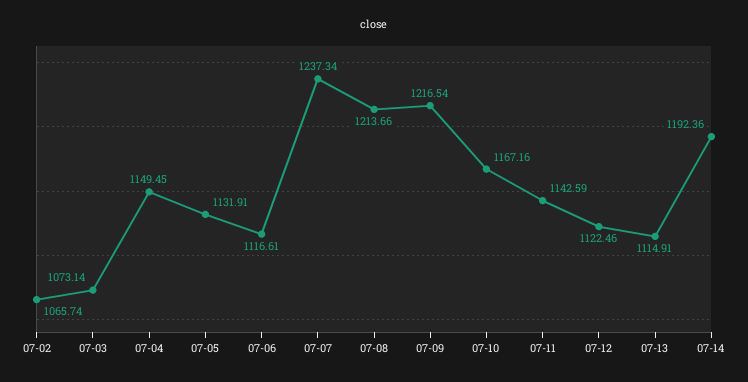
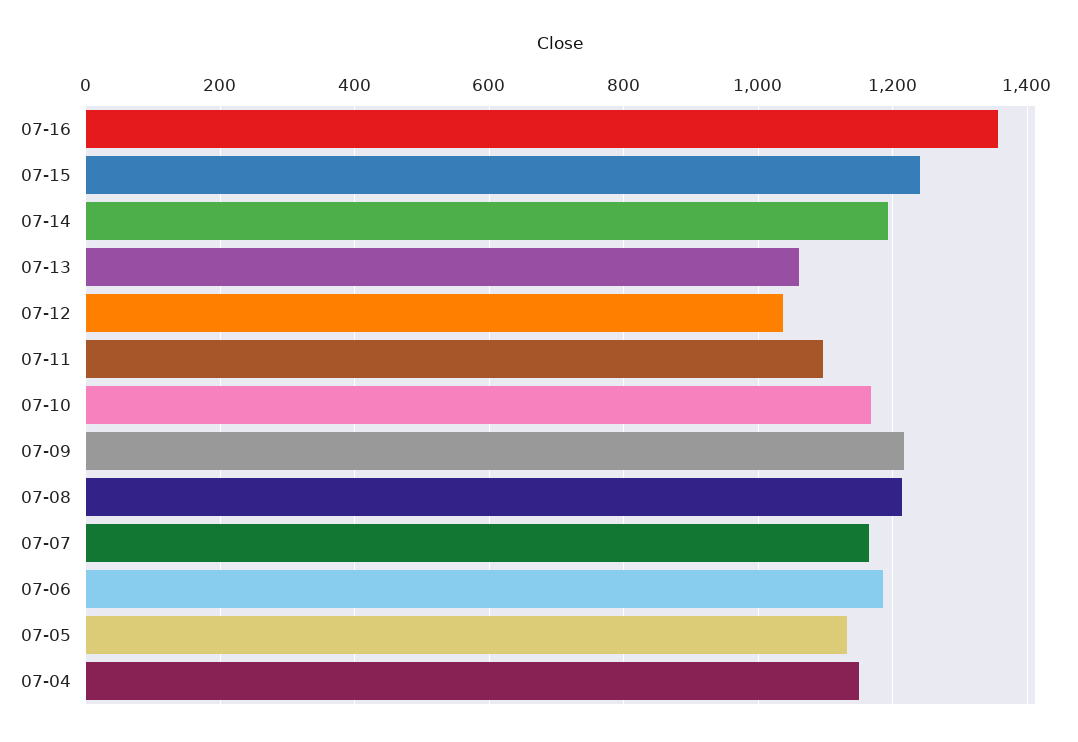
07-02: 1065.74 -> none
07-03: 1073.14 -> none
07-06: 1116.61 -> 1180
07-07: 1237.34 -> 1160
07-11: 1142.59 -> 1100
07-12: 1122.46 -> 1040
07-13: 1114.91 -> 1060
07-16: none -> 1360
07-15: none -> 1240

